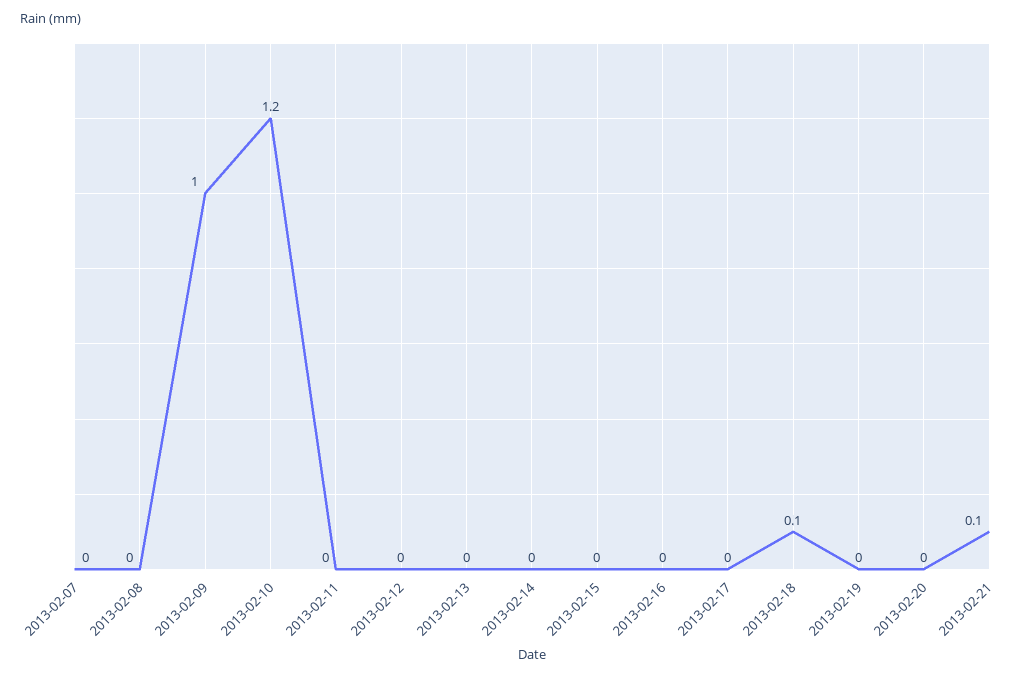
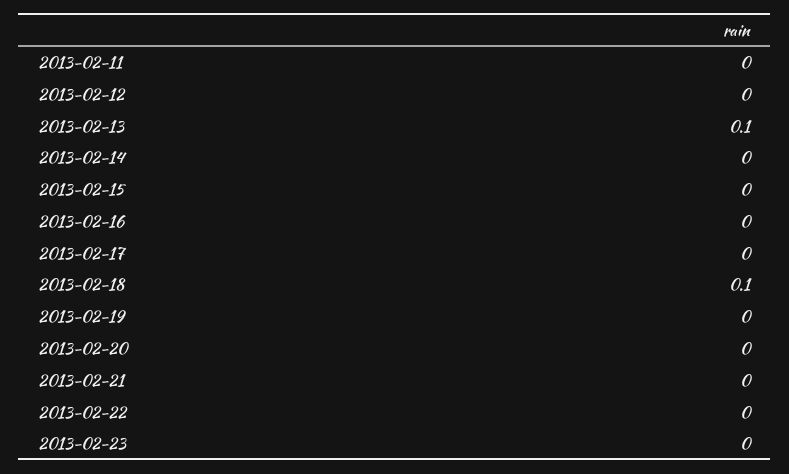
2013-02-07: 0 -> none
2013-02-08: 0 -> none
2013-02-09: 1 -> none
2013-02-10: 1.2 -> none
2013-02-13: 0 -> 0.1
2013-02-21: 0.1 -> 0
2013-02-22: none -> 0
2013-02-23: none -> 0

